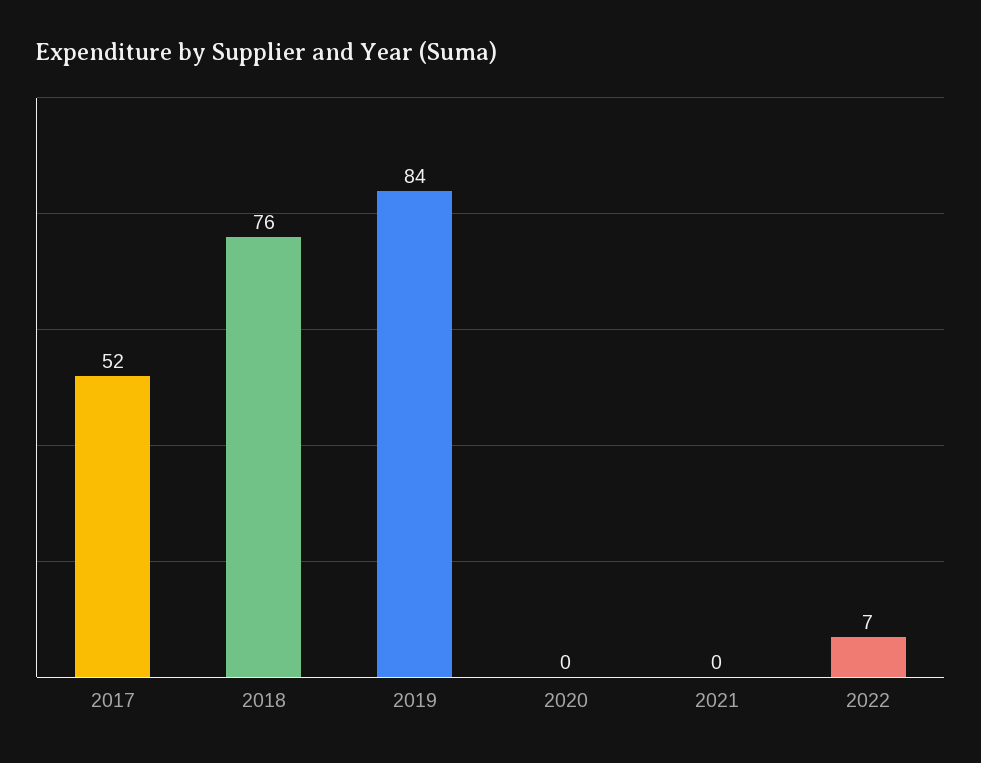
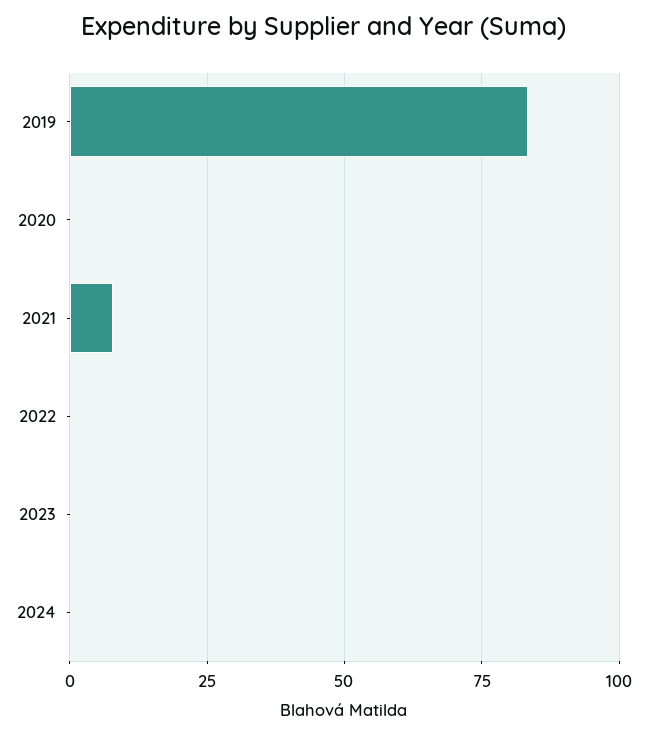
2017: 52 -> none
2018: 76 -> none
2021: 0 -> 7.5
2022: 7 -> 0
2023: none -> 0
2024: none -> 0

